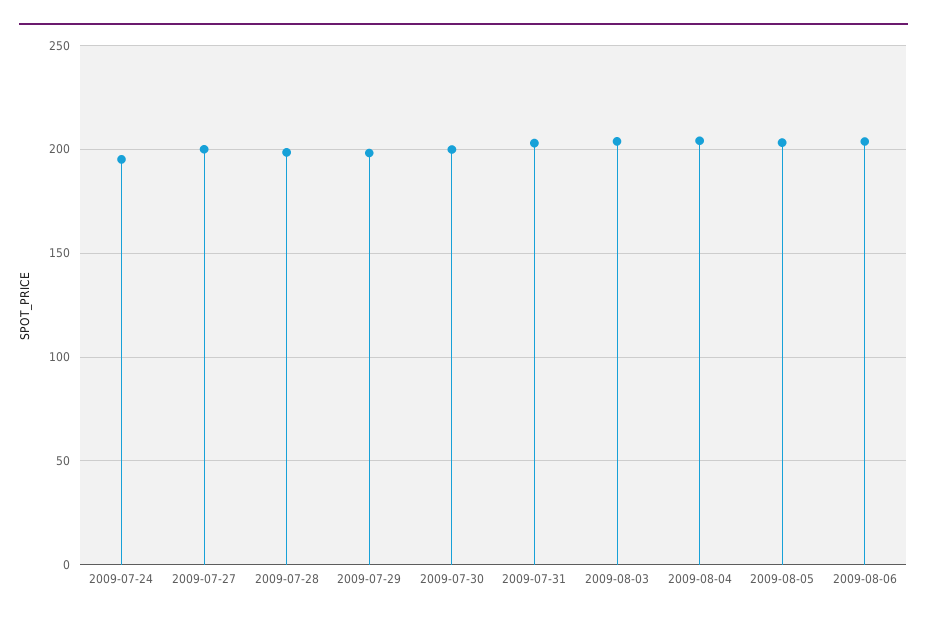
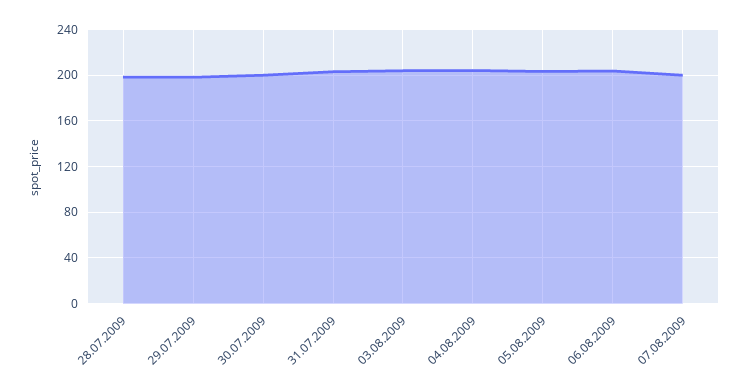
2009-07-24: 195 -> none
2009-07-27: 200 -> none
07.08.2009: none -> 200

